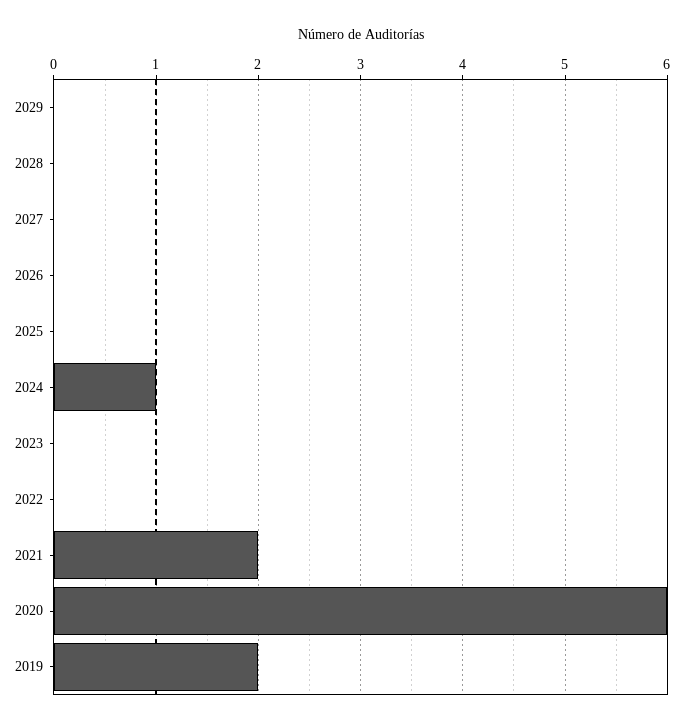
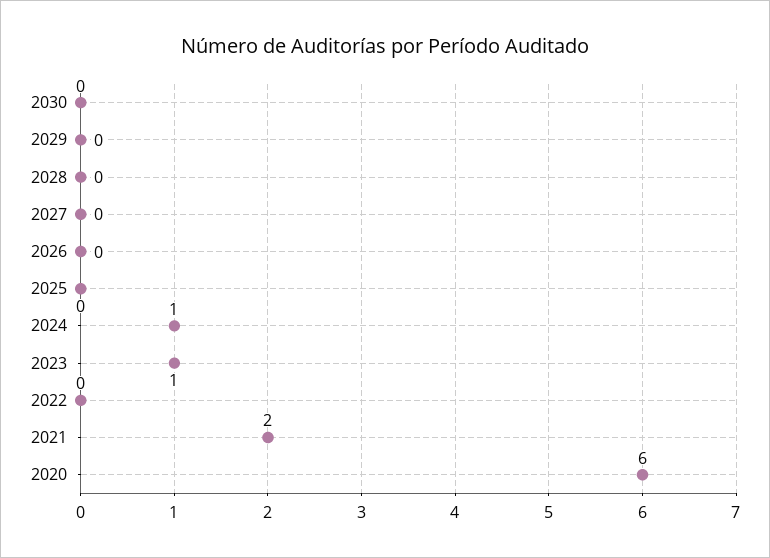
2023: 0 -> 1
2019: 2 -> none
2030: none -> 0

